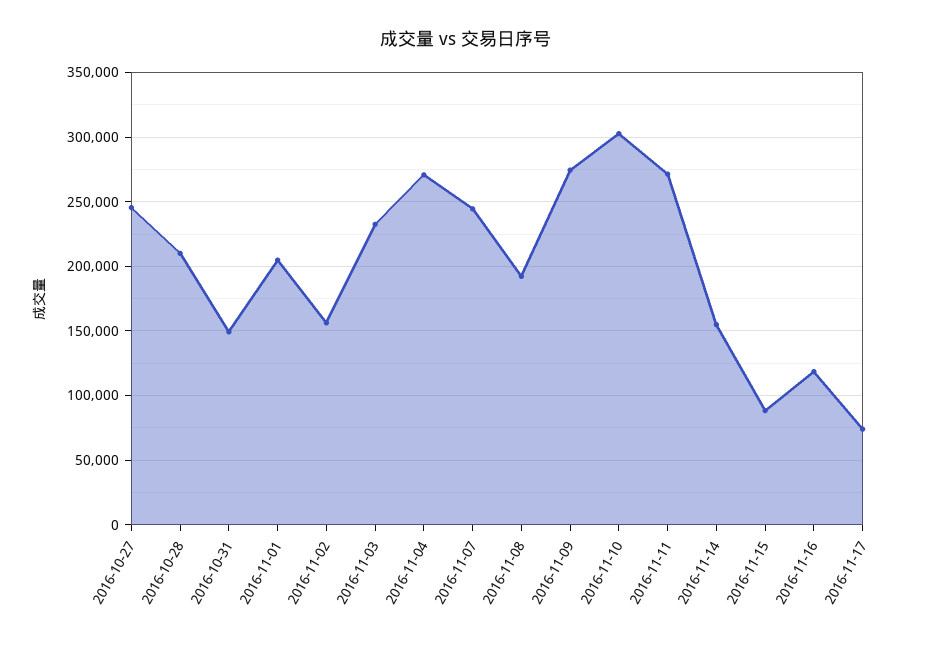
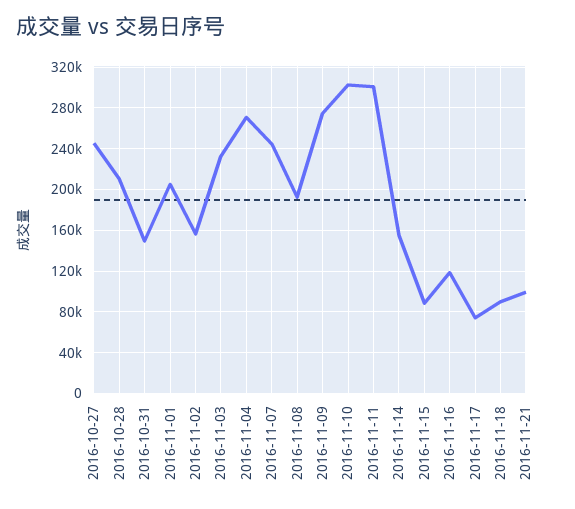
2016-11-11: 270000 -> 300000
2016-11-18: none -> 90000
2016-11-21: none -> 100000

